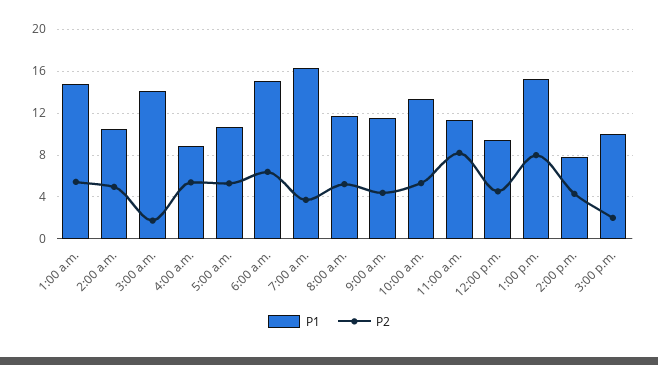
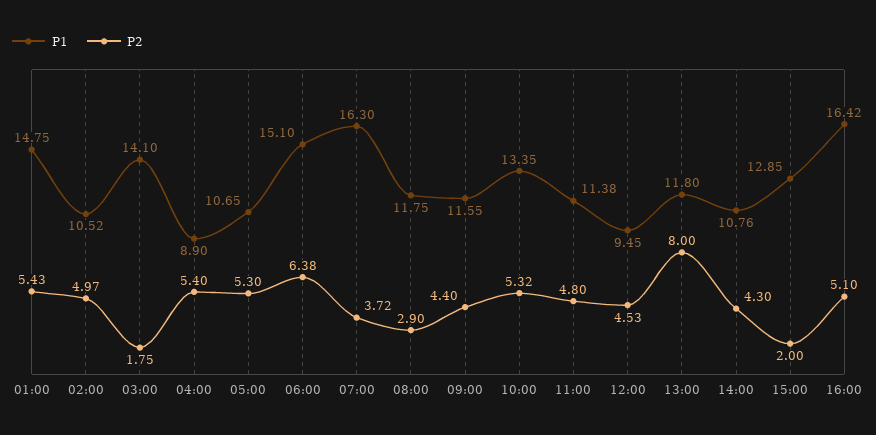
P2, 8:00 a.m.: 5 -> 2.9
P2, 11:00 a.m.: 8 -> 4.8
P1, 1:00 p.m.: 15 -> 11.8
P1, 2:00 p.m.: 8 -> 10.76
P1, 3:00 p.m.: 10 -> 12.85
P1, 16:00: none -> 16.42
P2, 16:00: none -> 5.1

